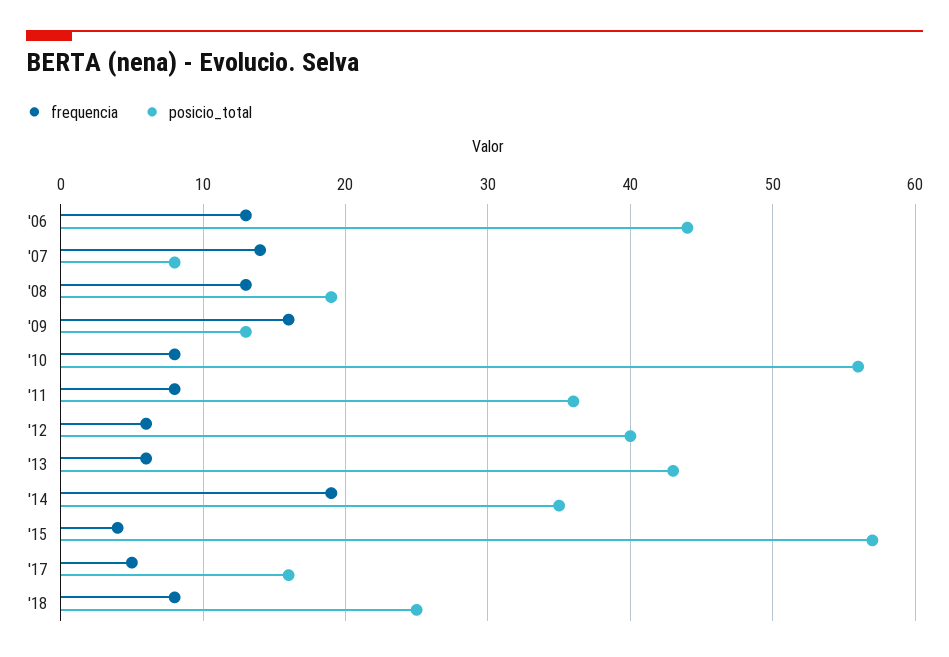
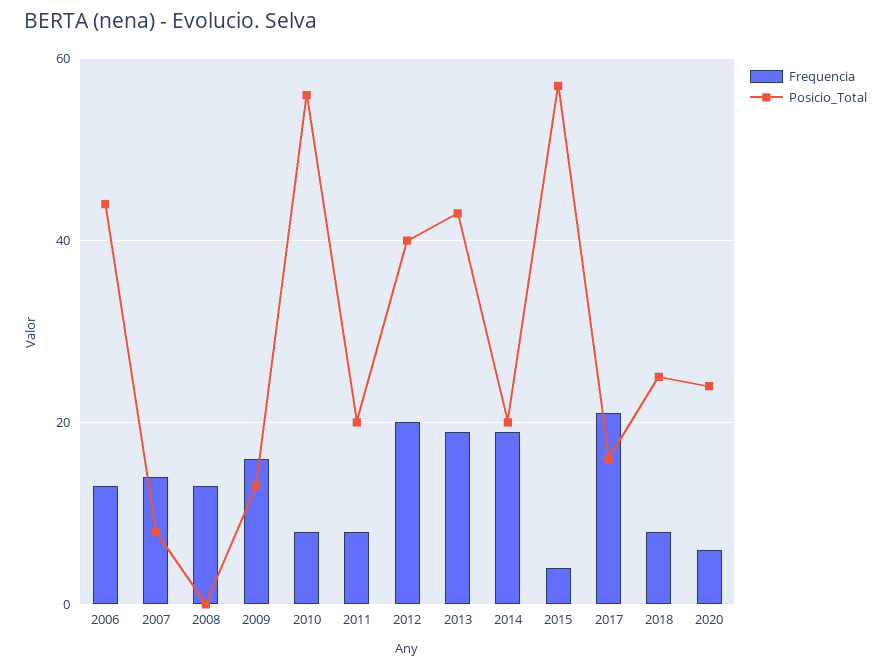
posicio_total, '08: 19 -> 0
posicio_total, '11: 36 -> 20
frequencia, '12: 6 -> 20
frequencia, '13: 6 -> 20
posicio_total, '14: 35 -> 20
frequencia, '17: 5 -> 20
frequencia, 2020: none -> 5
posicio_total, 2020: none -> 25

